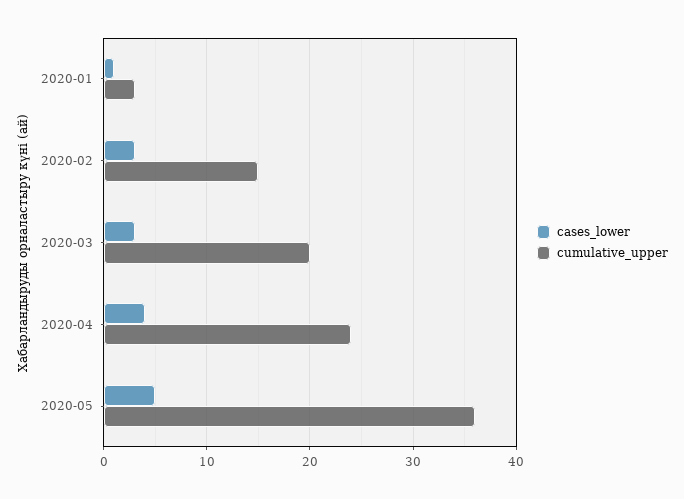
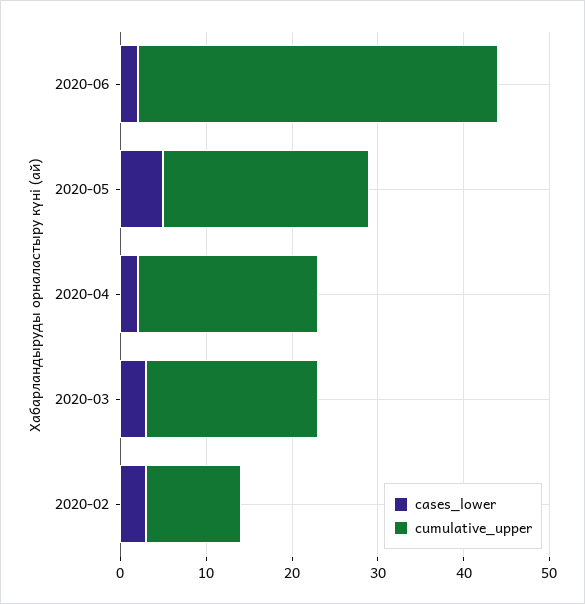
cases_lower, 2020-01: 1 -> none
cumulative_upper, 2020-01: 3 -> none
cumulative_upper, 2020-02: 15 -> 11
cases_lower, 2020-04: 4 -> 2
cumulative_upper, 2020-04: 24 -> 21
cumulative_upper, 2020-05: 36 -> 24
cases_lower, 2020-06: none -> 2
cumulative_upper, 2020-06: none -> 42

